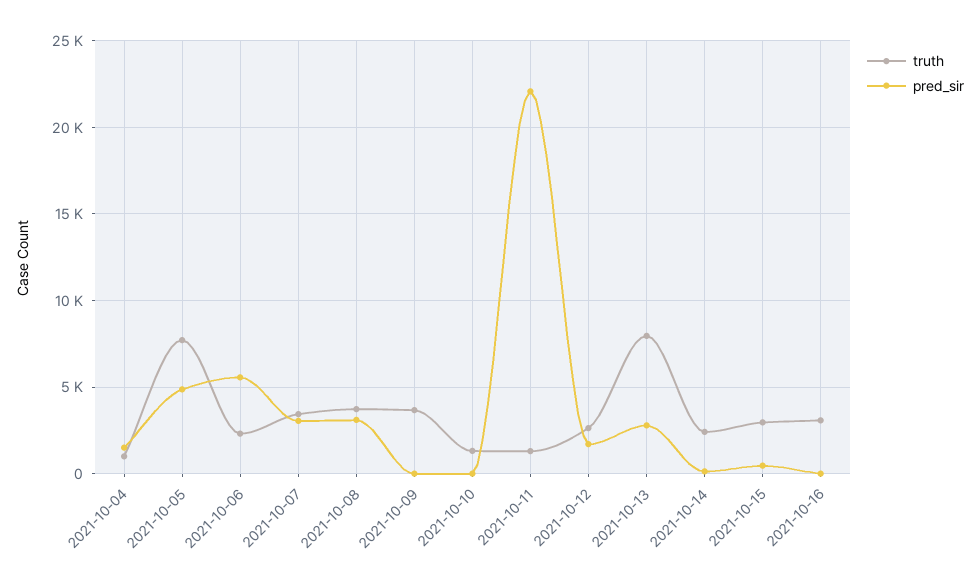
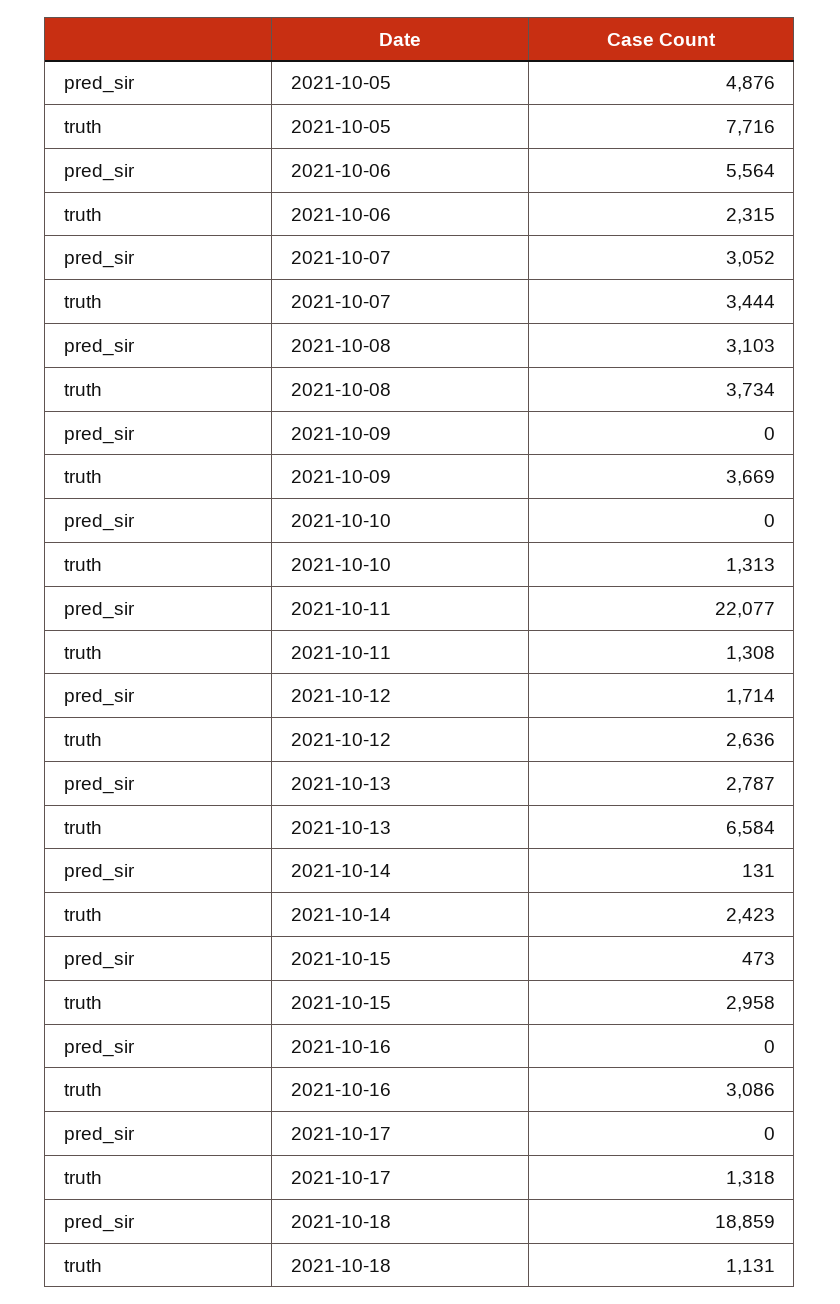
truth, 2021-10-04: 1000 -> none
pred_sir, 2021-10-04: 1500 -> none
truth, 2021-10-13: 8000 -> 6584
pred_sir, 2021-10-17: none -> 0
truth, 2021-10-17: none -> 1318
pred_sir, 2021-10-18: none -> 18859
truth, 2021-10-18: none -> 1131

